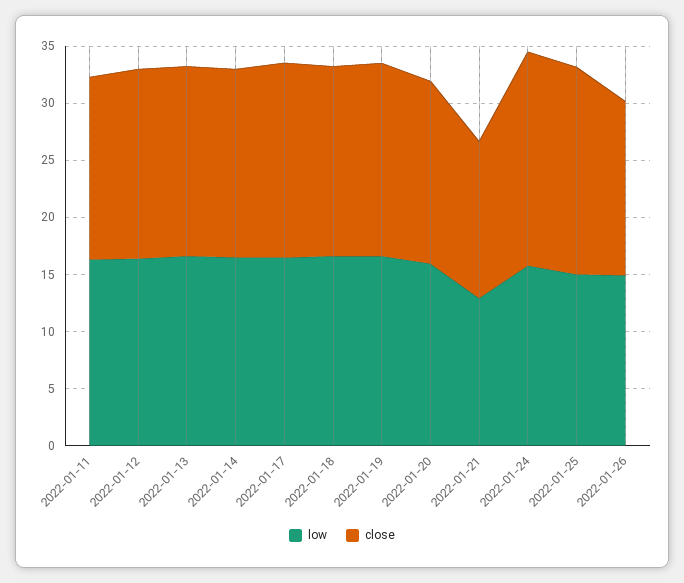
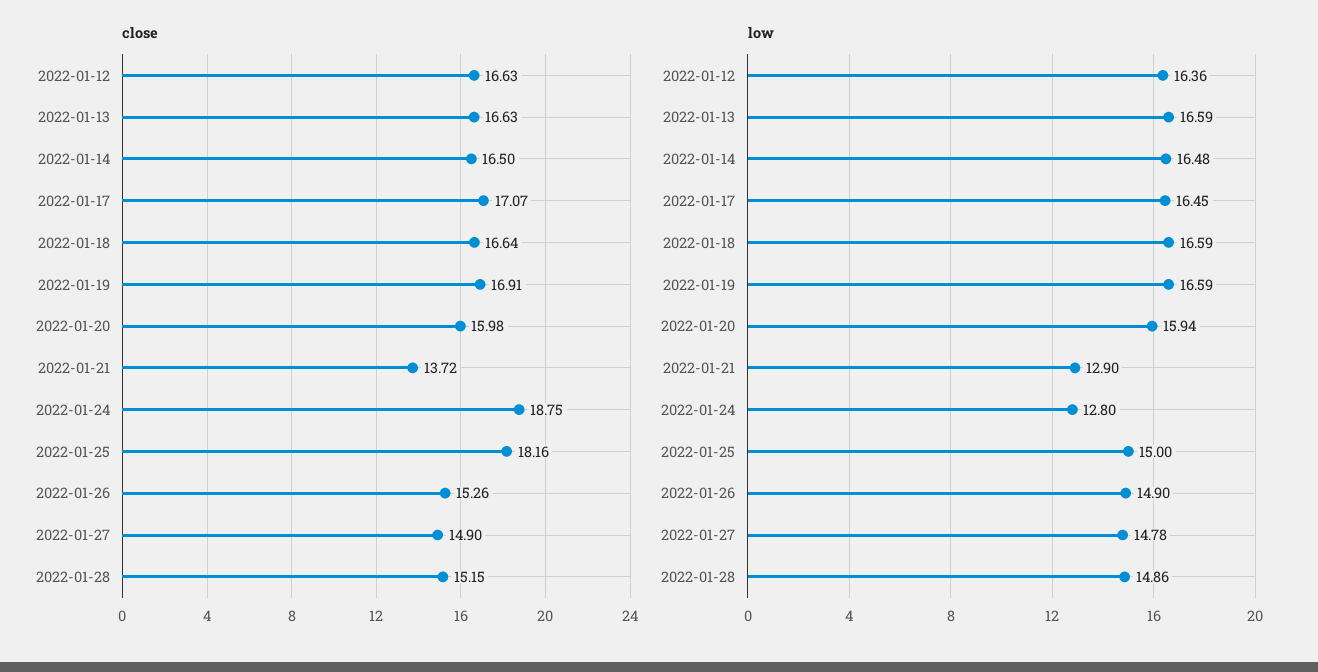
low, 2022-01-11: 16 -> none
close, 2022-01-11: 16 -> none
low, 2022-01-24: 16 -> 12.8
close, 2022-01-27: none -> 14.9
close, 2022-01-28: none -> 15.15
low, 2022-01-27: none -> 14.78
low, 2022-01-28: none -> 14.86

